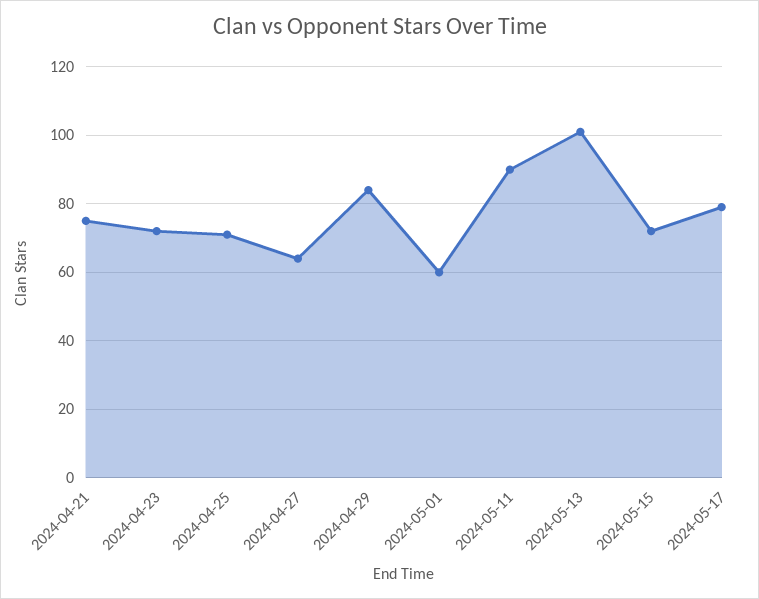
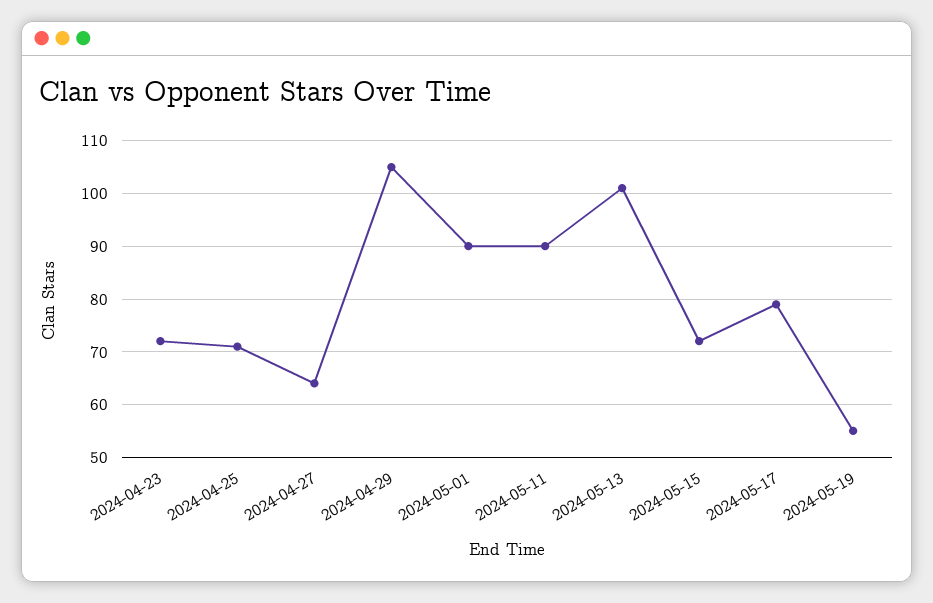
2024-04-21: 75 -> none
2024-04-29: 85 -> 105
2024-05-01: 60 -> 90
2024-05-19: none -> 55

